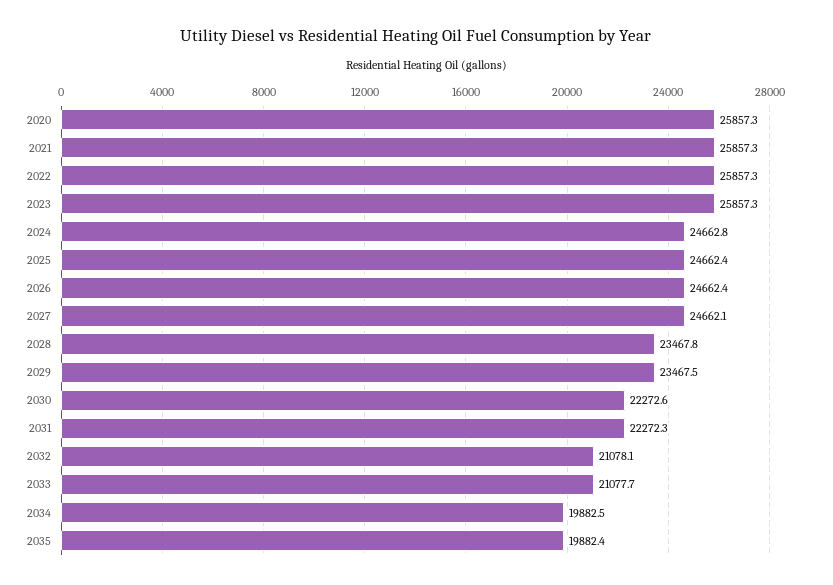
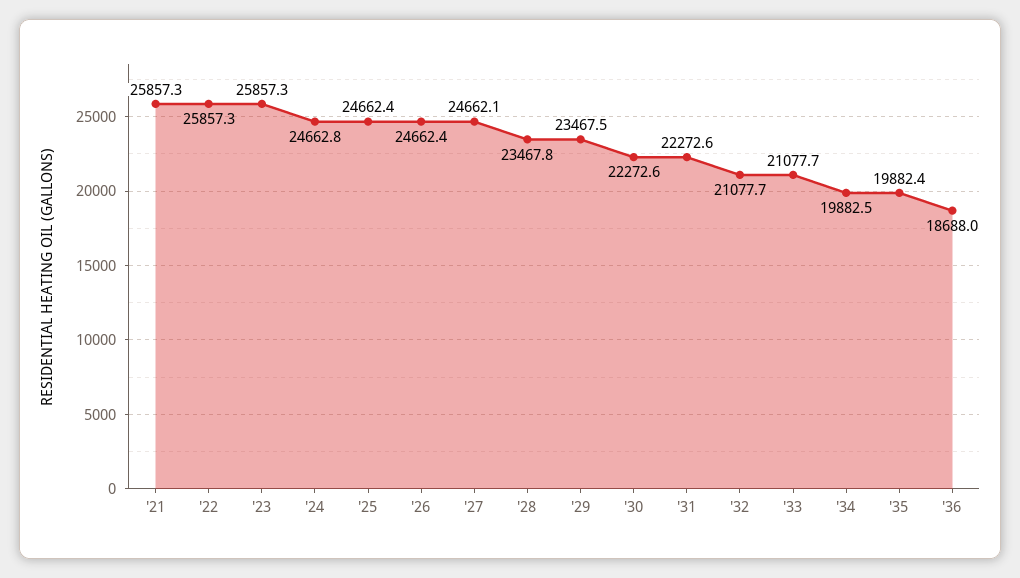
2020: 25857.3 -> none
2031: 22272.3 -> 22272.6
2032: 21078.1 -> 21077.7
'36: none -> 18688

